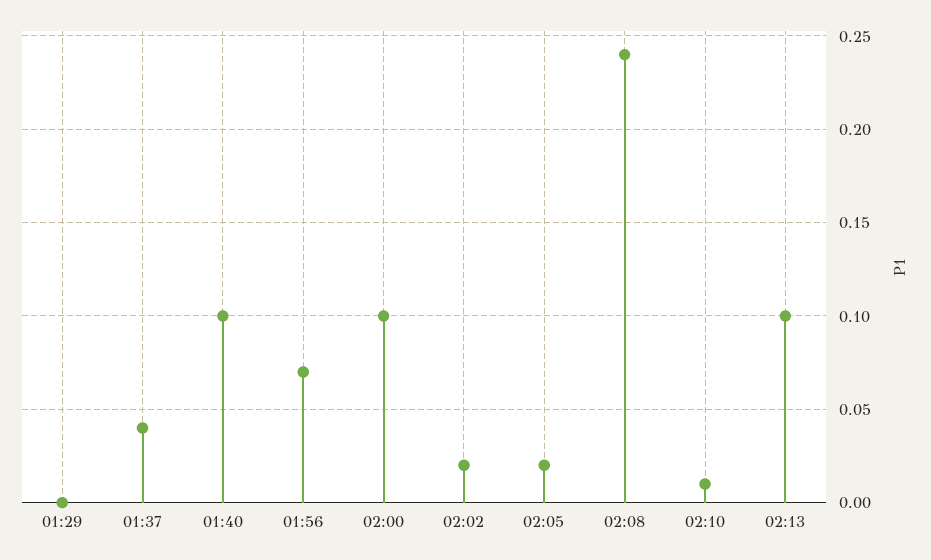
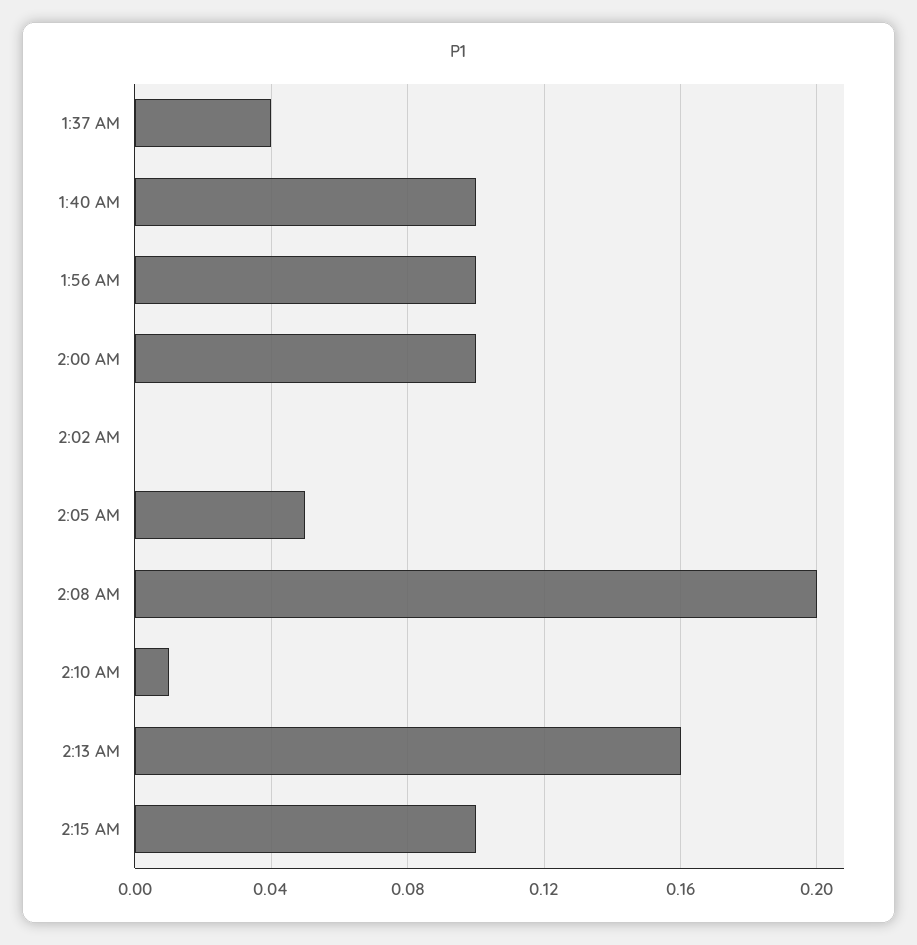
01:29: 0 -> none
01:56: 0.07 -> 0.1
02:02: 0.02 -> 0
02:05: 0.02 -> 0.05
02:08: 0.24 -> 0.2
02:13: 0.1 -> 0.16
2:15 AM: none -> 0.1

